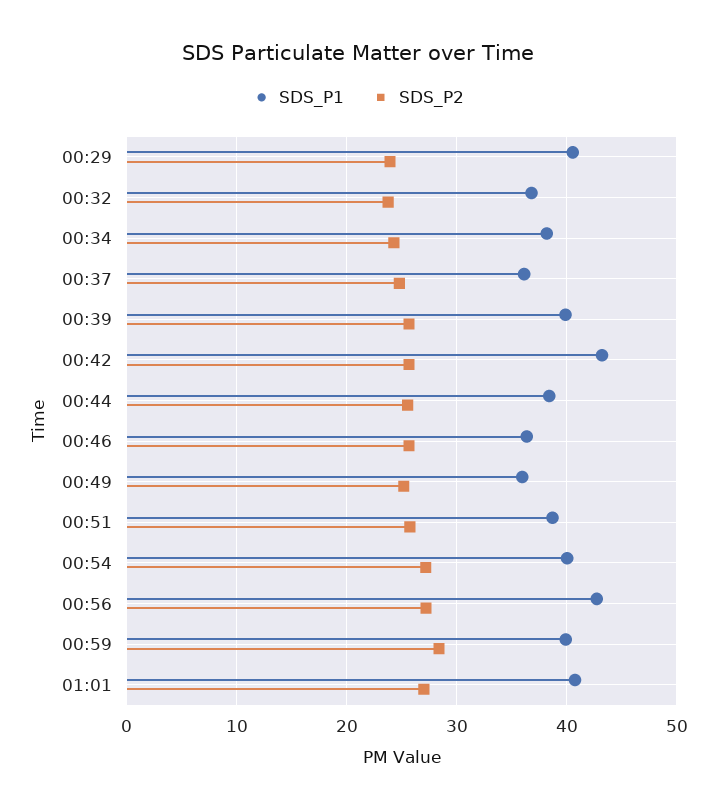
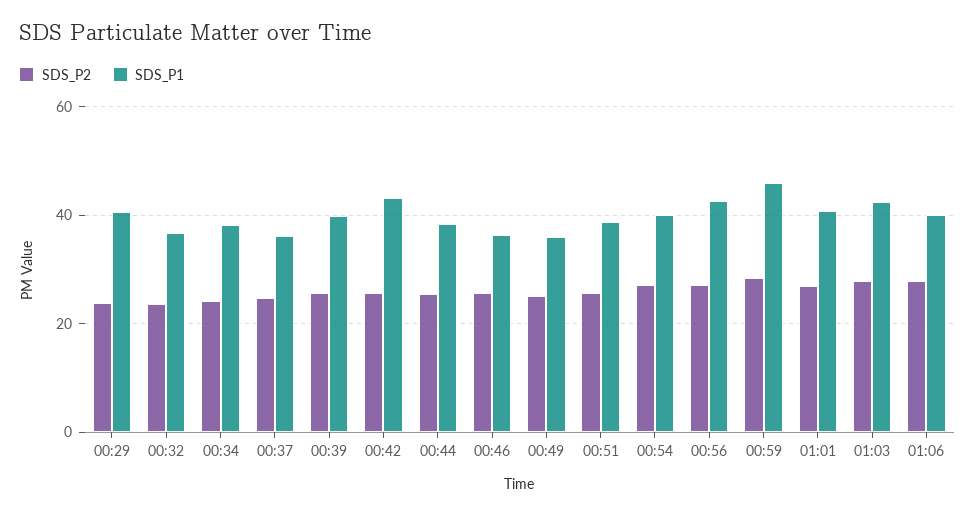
SDS_P1, 00:59: 40 -> 46
SDS_P2, 01:03: none -> 28
SDS_P1, 01:03: none -> 42
SDS_P2, 01:06: none -> 28
SDS_P1, 01:06: none -> 40

